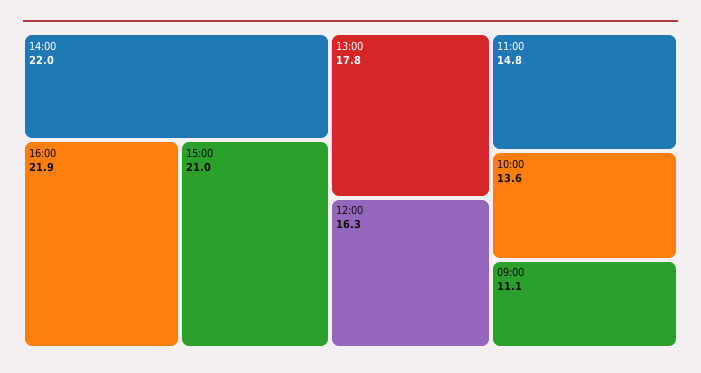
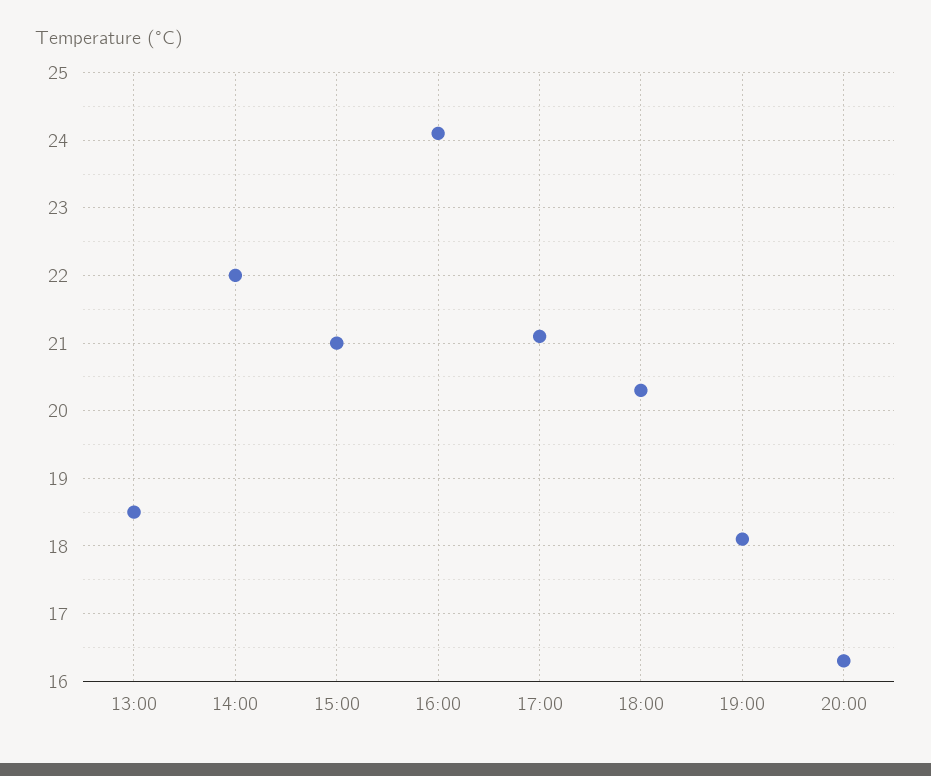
16:00: 21.9 -> 24.1
13:00: 17.8 -> 18.5
12:00: 16.3 -> none
11:00: 14.8 -> none
10:00: 13.6 -> none
09:00: 11.1 -> none
17:00: none -> 21.1
18:00: none -> 20.3
19:00: none -> 18.1
20:00: none -> 16.3

